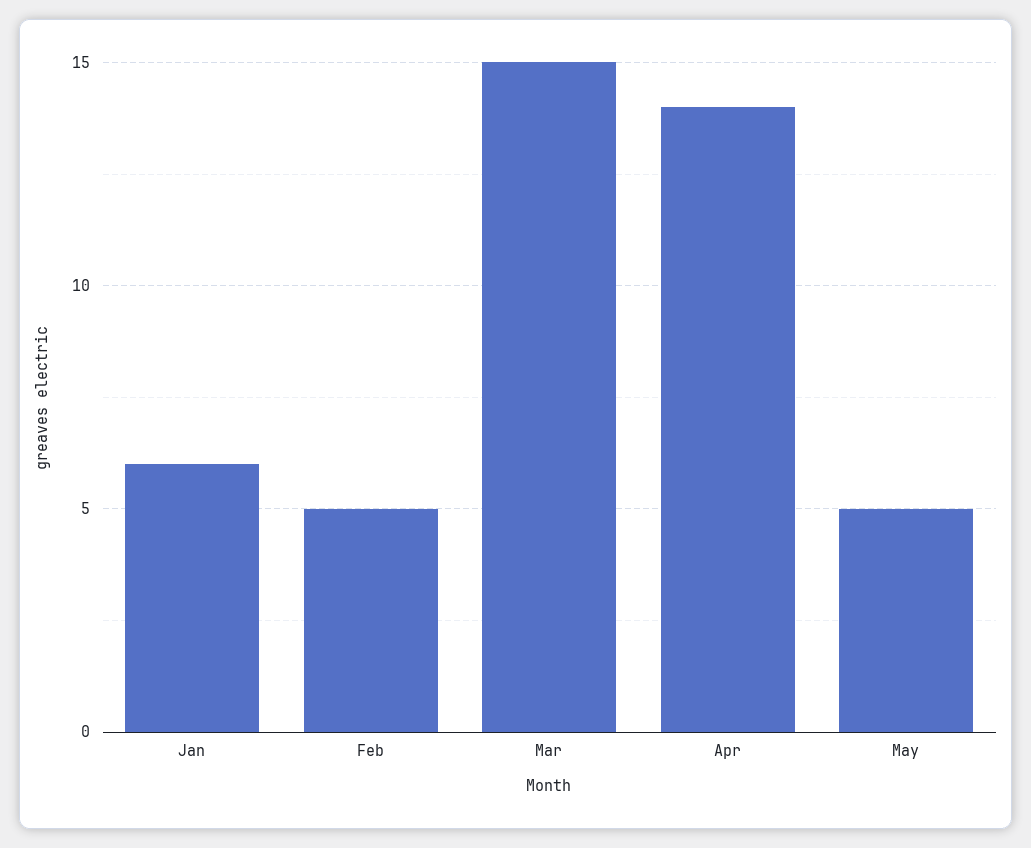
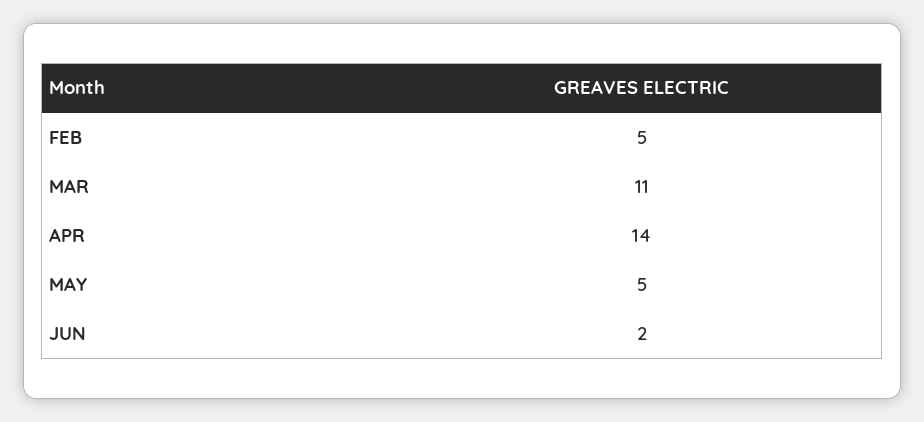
Jan: 6 -> none
Mar: 15 -> 11
JUN: none -> 2

